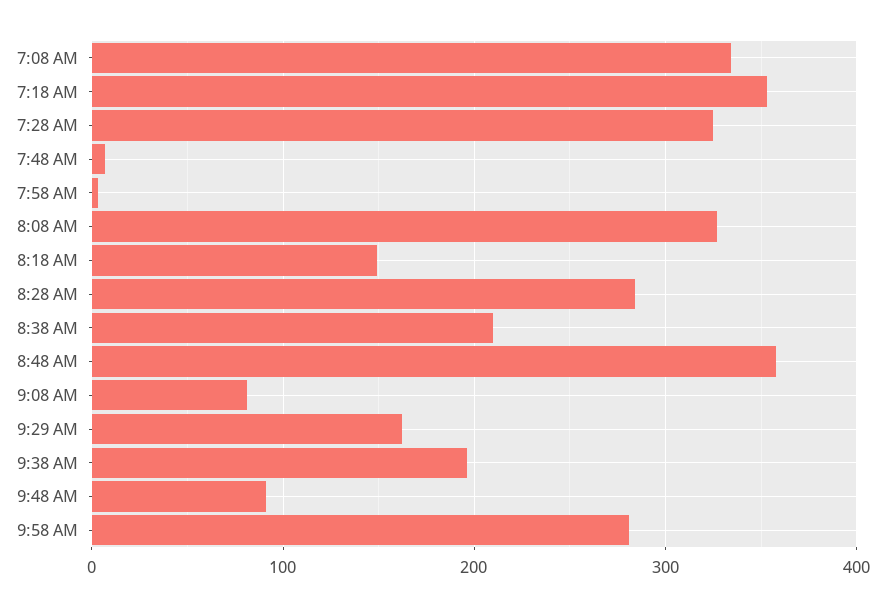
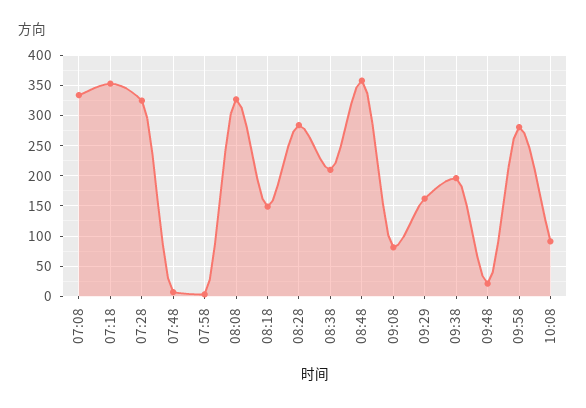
9:48 AM: 90 -> 20
10:08: none -> 90

